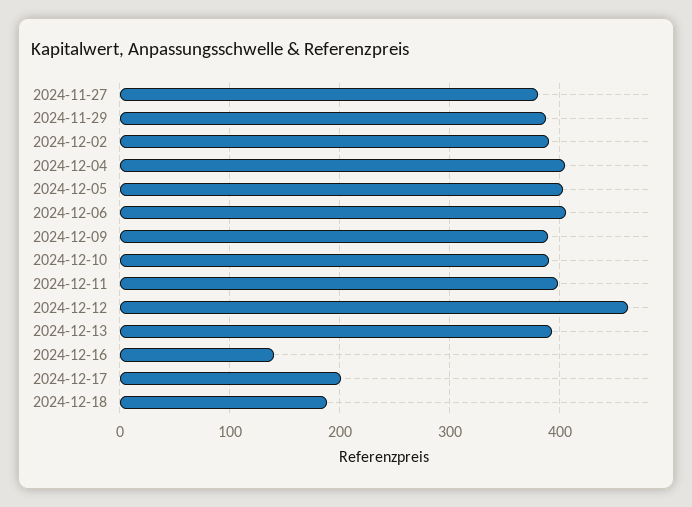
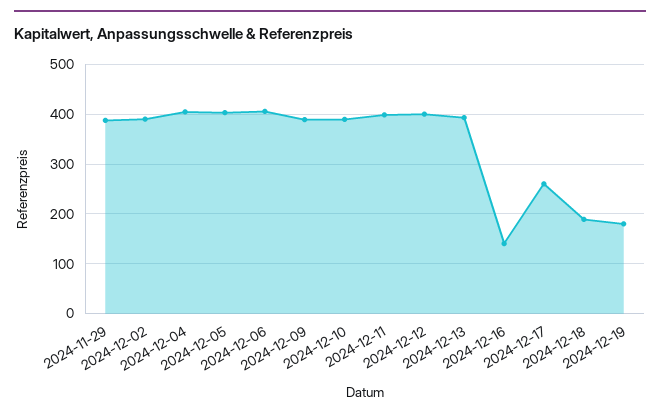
2024-11-27: 380 -> none
2024-12-12: 460 -> 400
2024-12-17: 200 -> 260
2024-12-19: none -> 180

